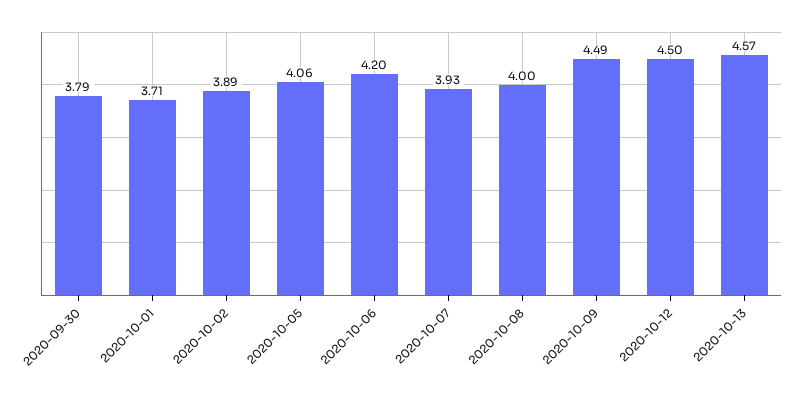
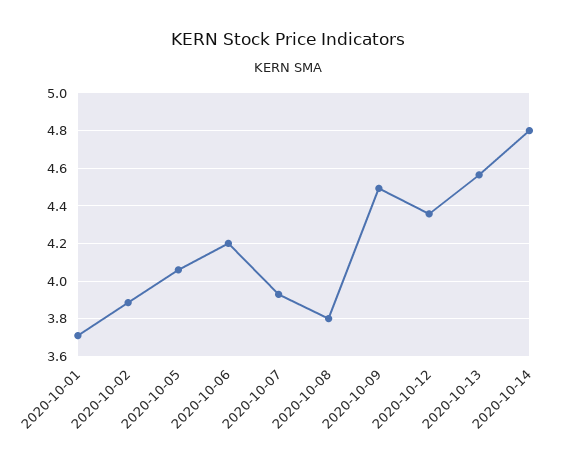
2020-09-30: 3.79 -> none
2020-10-08: 4 -> 3.8
2020-10-12: 4.5 -> 4.35
2020-10-14: none -> 4.8

